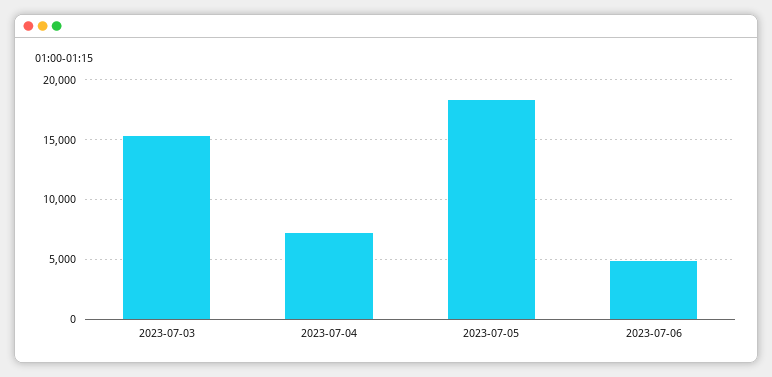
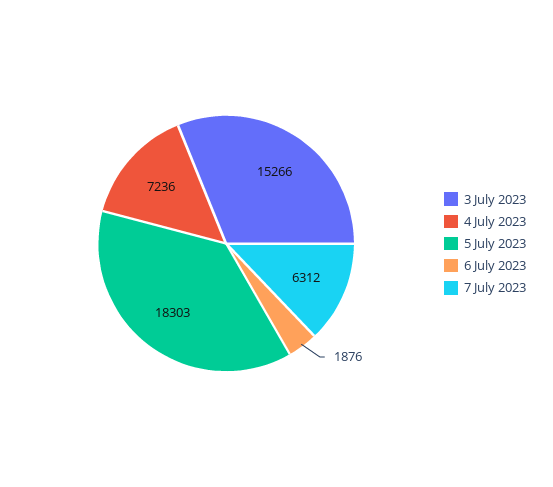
2023-07-06: 5000 -> 1876
7 July 2023: none -> 6312

